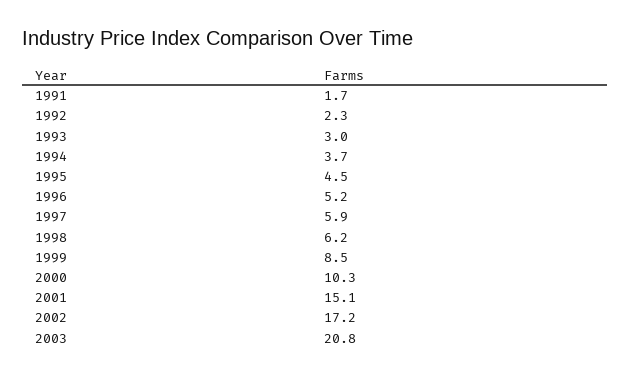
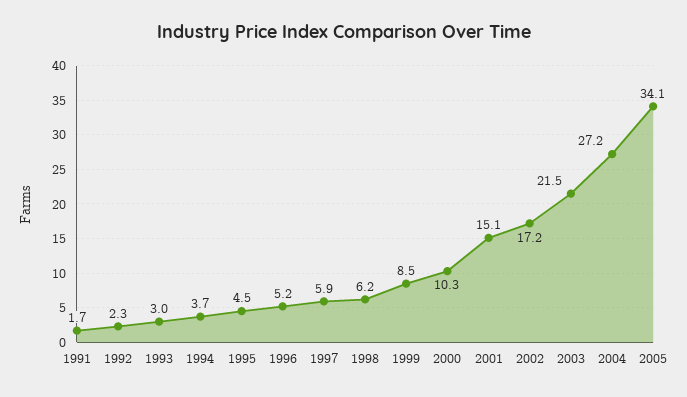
2003: 20.8 -> 21.5
2004: none -> 27.2
2005: none -> 34.1

